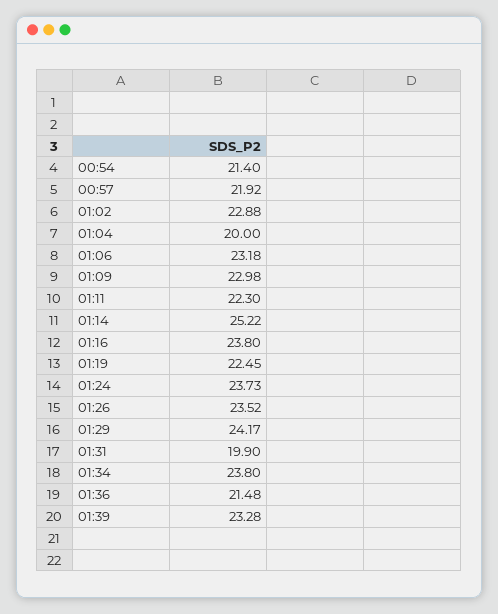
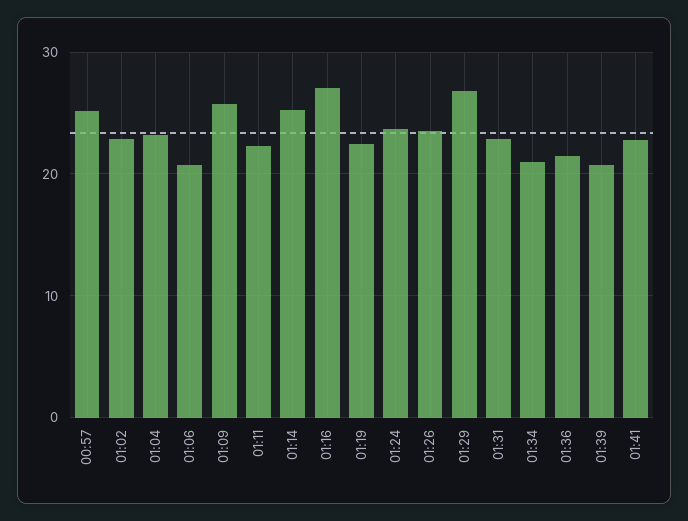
00:54: 21.4 -> none
00:57: 21.92 -> 25
01:04: 20 -> 23
01:06: 23.18 -> 21
01:09: 22.98 -> 26
01:16: 23.8 -> 27
01:29: 24.17 -> 27
01:31: 19.9 -> 23
01:34: 23.8 -> 21
01:39: 23.28 -> 21
01:41: none -> 23

